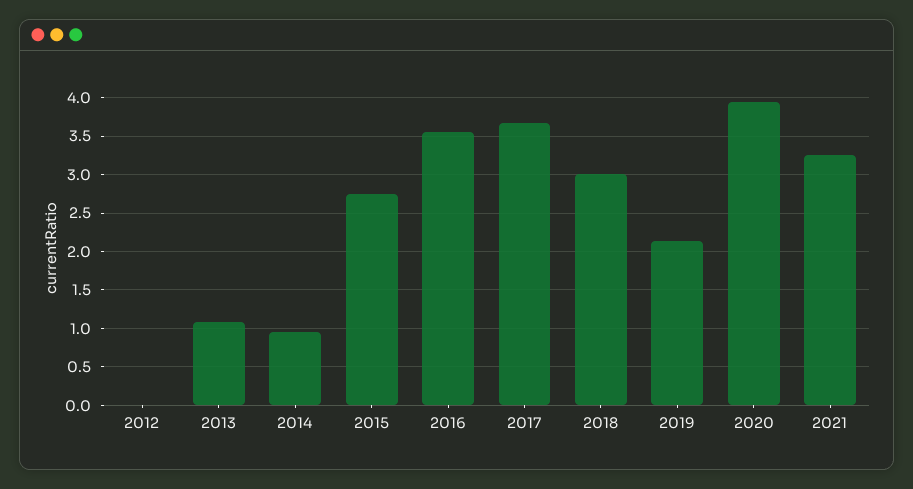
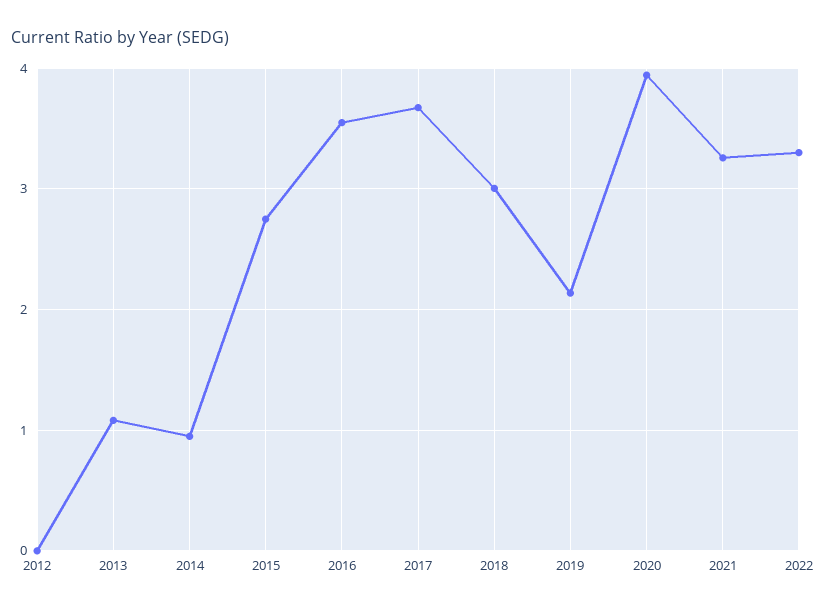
2022: none -> 3.3

